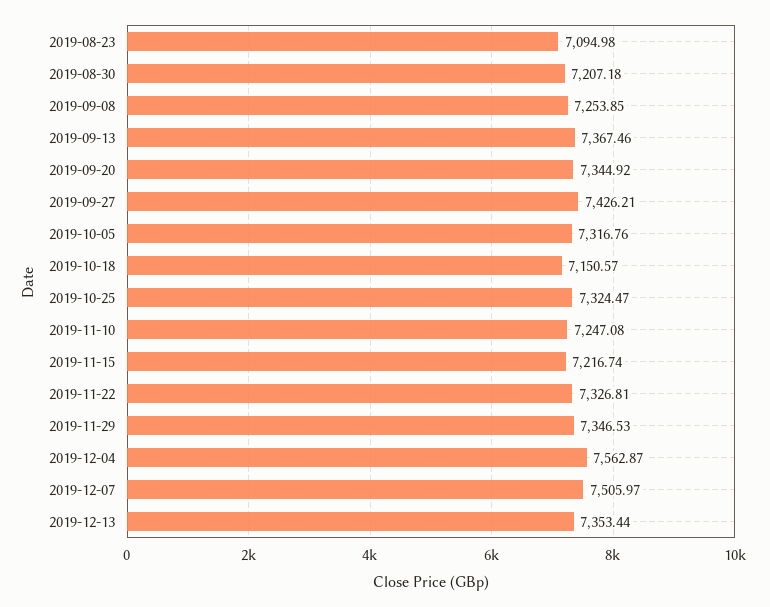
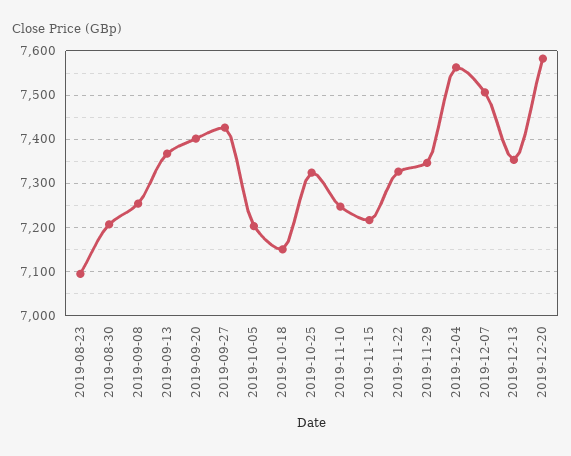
2019-09-20: 7344.92 -> 7400
2019-10-05: 7316.76 -> 7200
2019-12-20: none -> 7580

